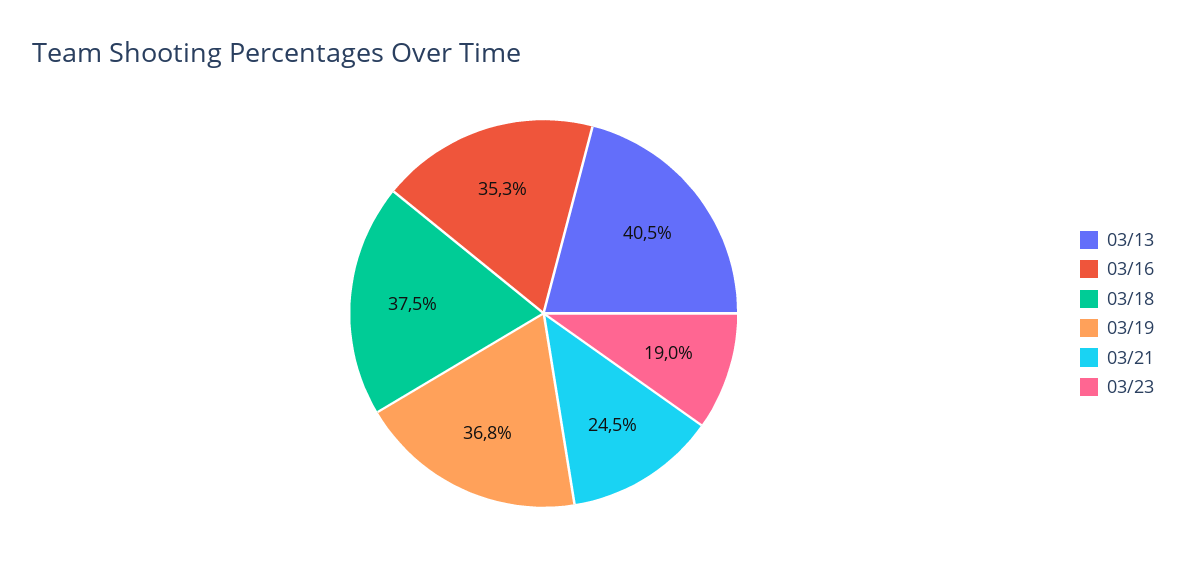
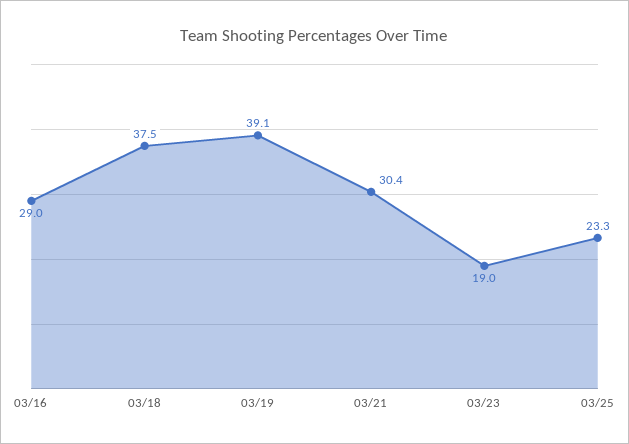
03/13: 40.5 -> none
03/16: 35.3 -> 29
03/19: 36.8 -> 39.1
03/21: 24.5 -> 30.4
03/25: none -> 23.3

